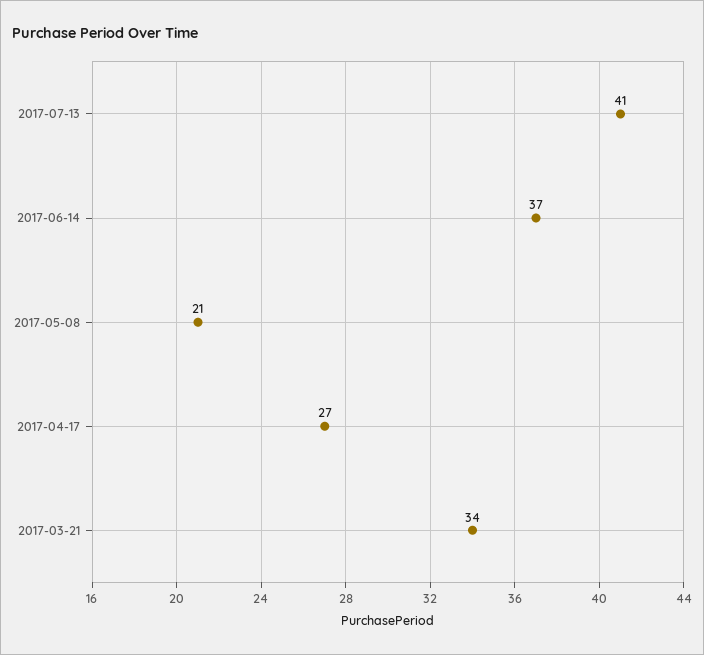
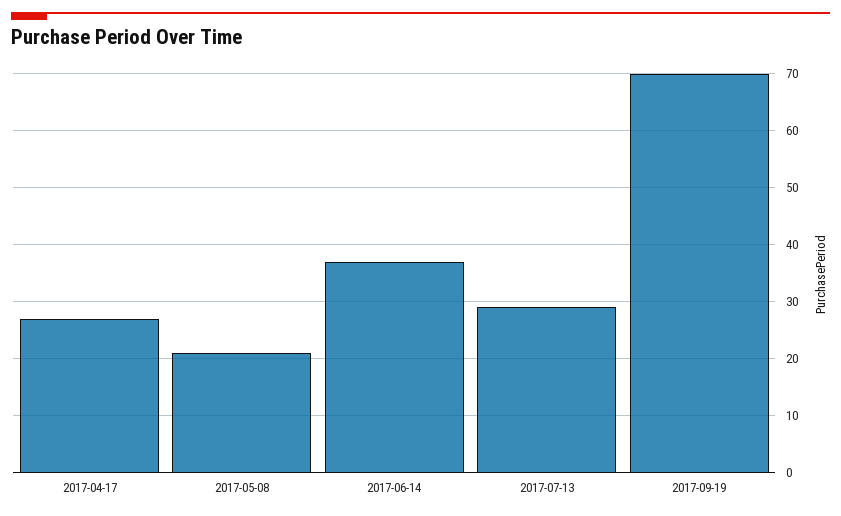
2017-07-13: 41 -> 30
2017-03-21: 34 -> none
2017-09-19: none -> 70

